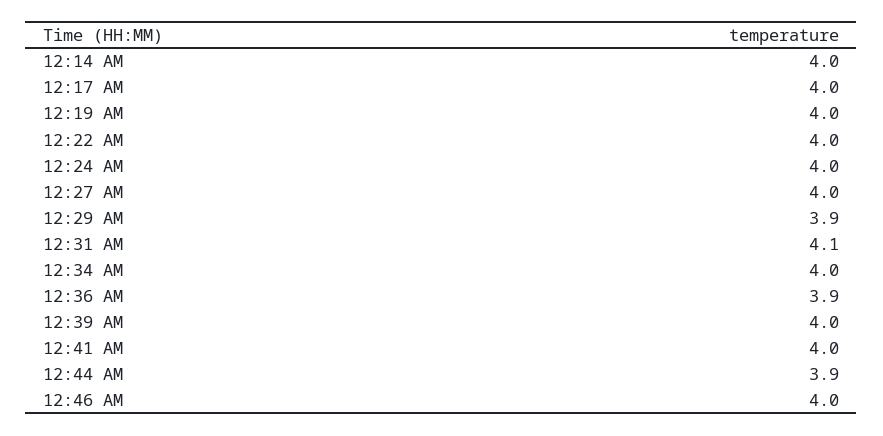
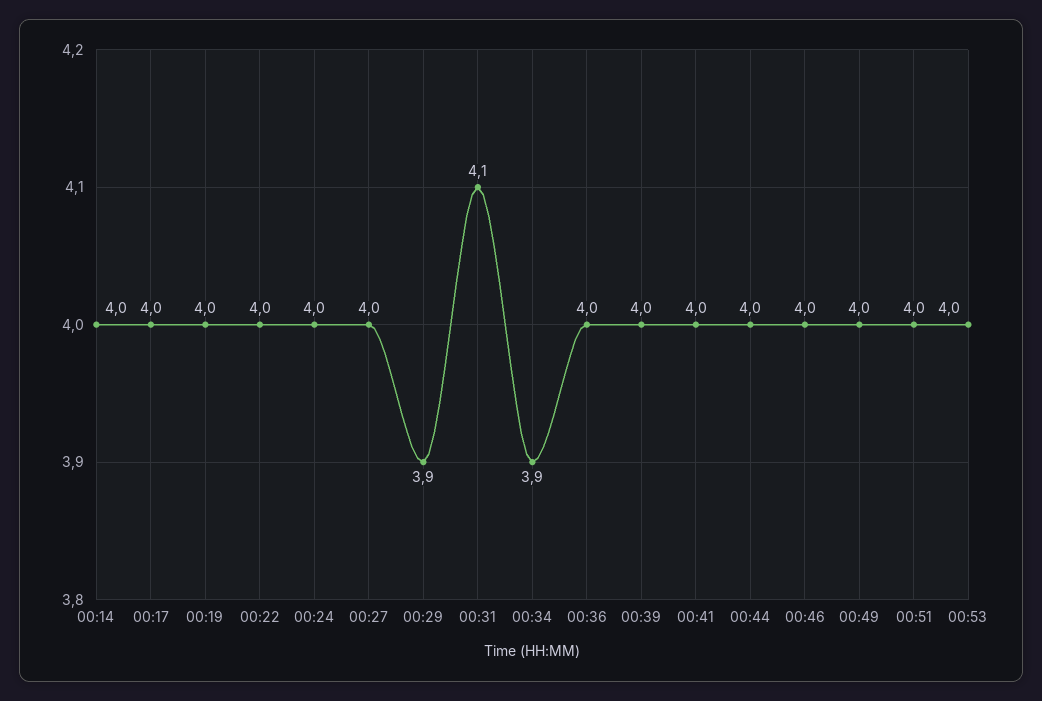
12:34 AM: 4 -> 3.9
12:36 AM: 3.9 -> 4
12:44 AM: 3.9 -> 4
00:49: none -> 4
00:51: none -> 4
00:53: none -> 4

